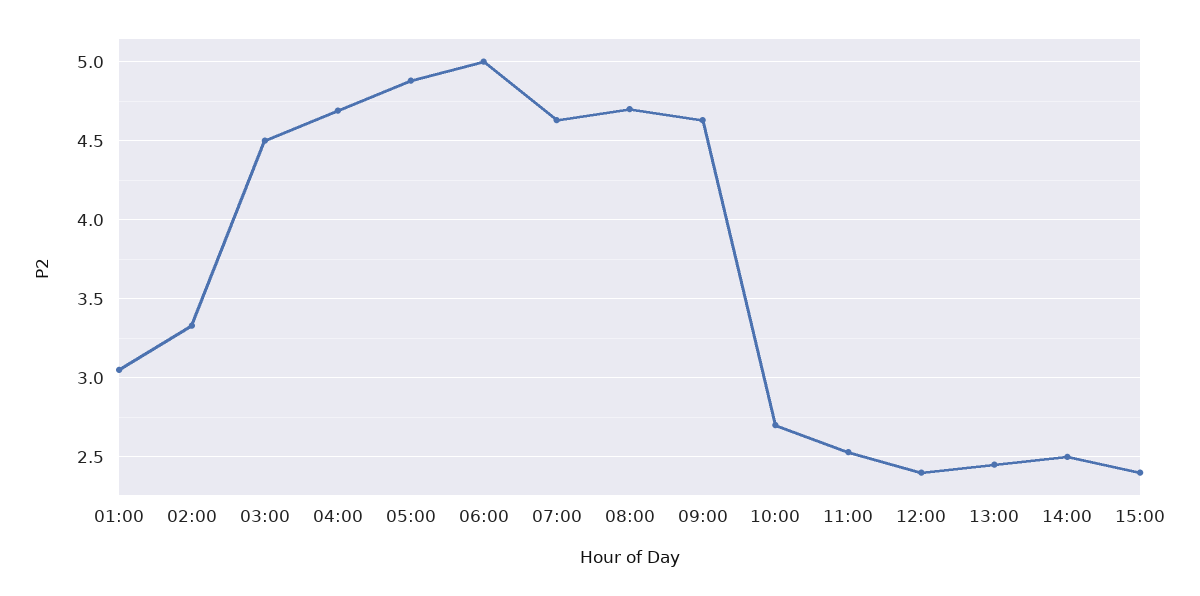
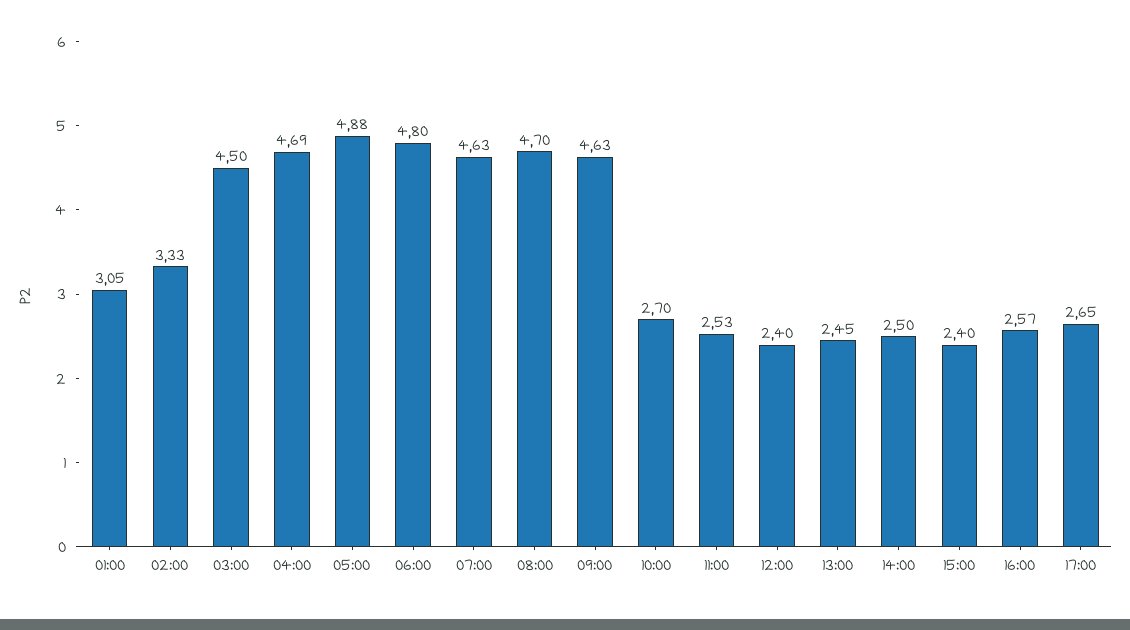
06:00: 5 -> 4.8
16:00: none -> 2.57
17:00: none -> 2.65

